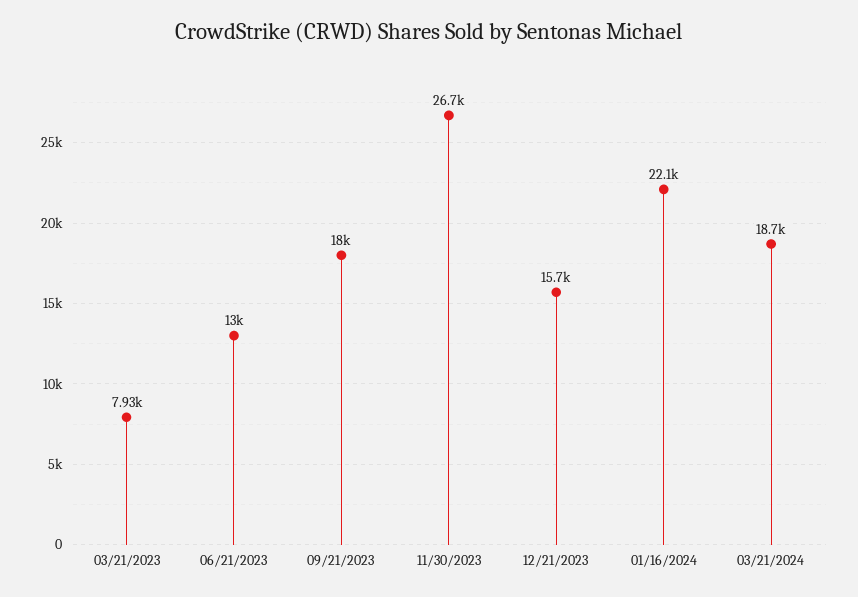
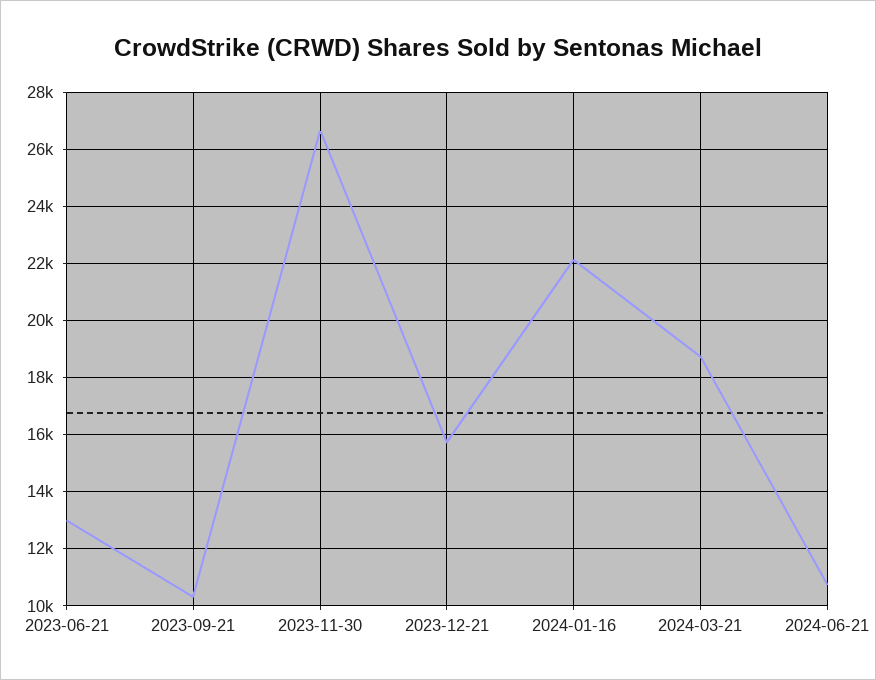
03/21/2023: 7930 -> none
09/21/2023: 18000 -> 10250
2024-06-21: none -> 10750

